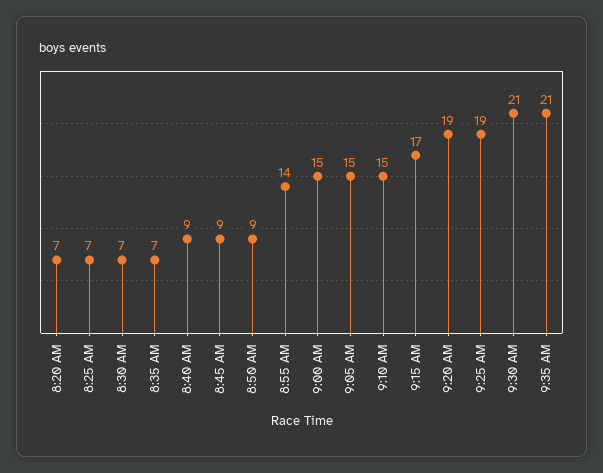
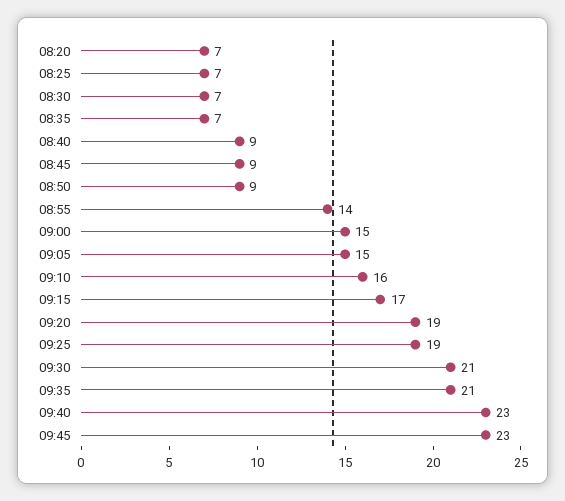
9:10 AM: 15 -> 16
09:40: none -> 23
09:45: none -> 23

